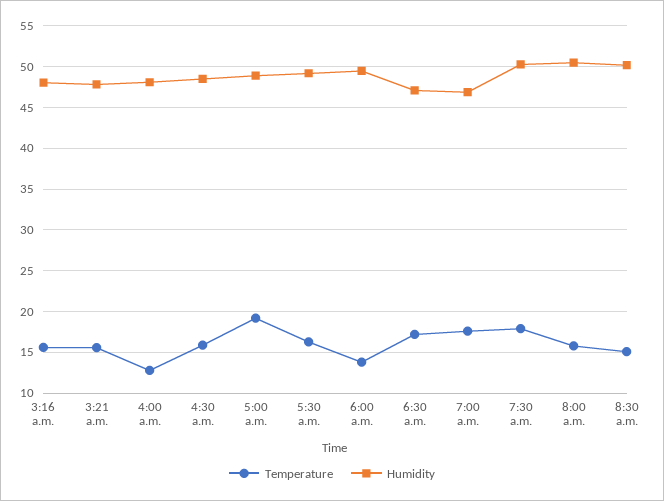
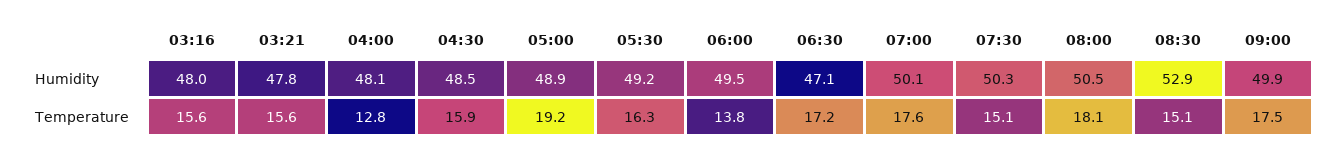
Humidity, 7:00 a.m.: 47 -> 50.1
Temperature, 7:30 a.m.: 18 -> 15.1
Temperature, 8:00 a.m.: 16 -> 18.1
Humidity, 8:30 a.m.: 50 -> 52.9
Humidity, 09:00: none -> 49.9
Temperature, 09:00: none -> 17.5

